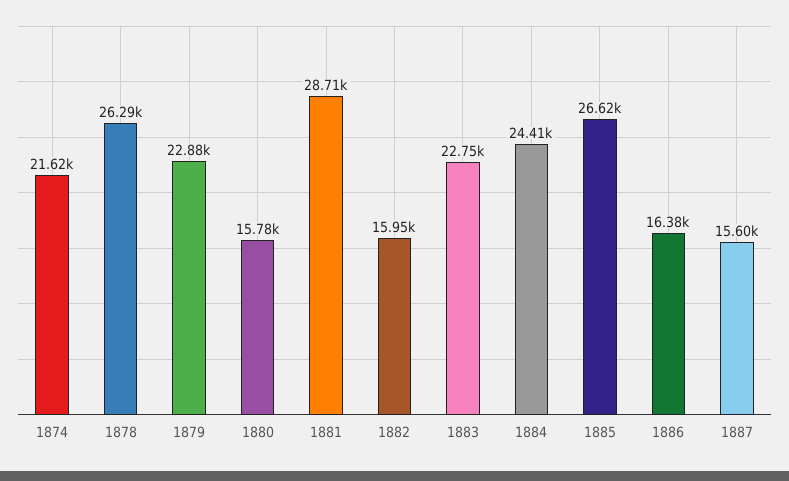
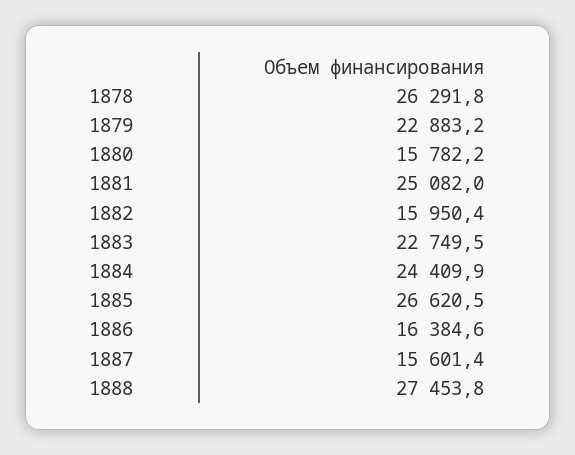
1874: 21620 -> none
1881: 28710 -> 25082
1888: none -> 27453.8

